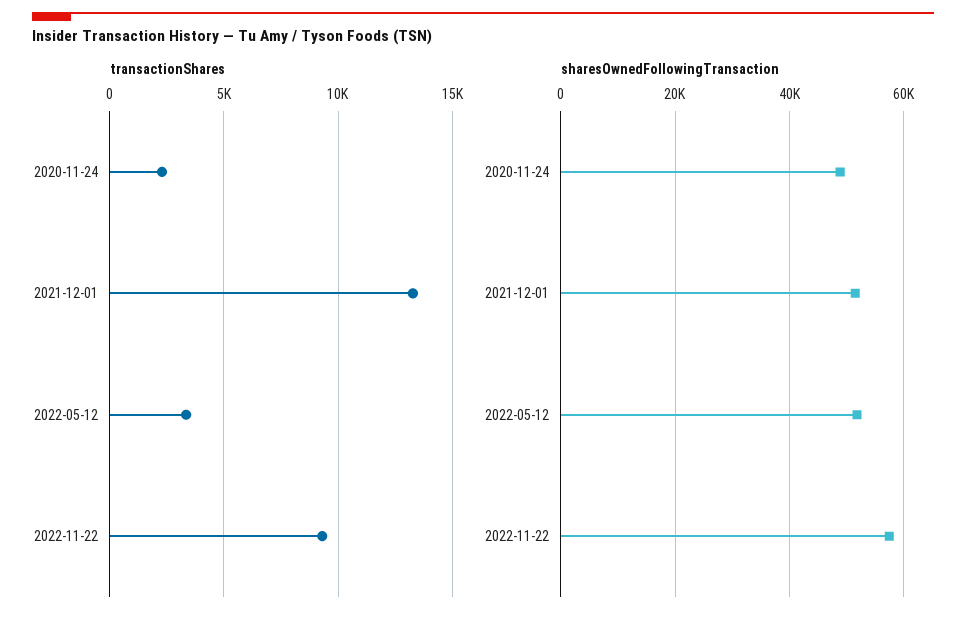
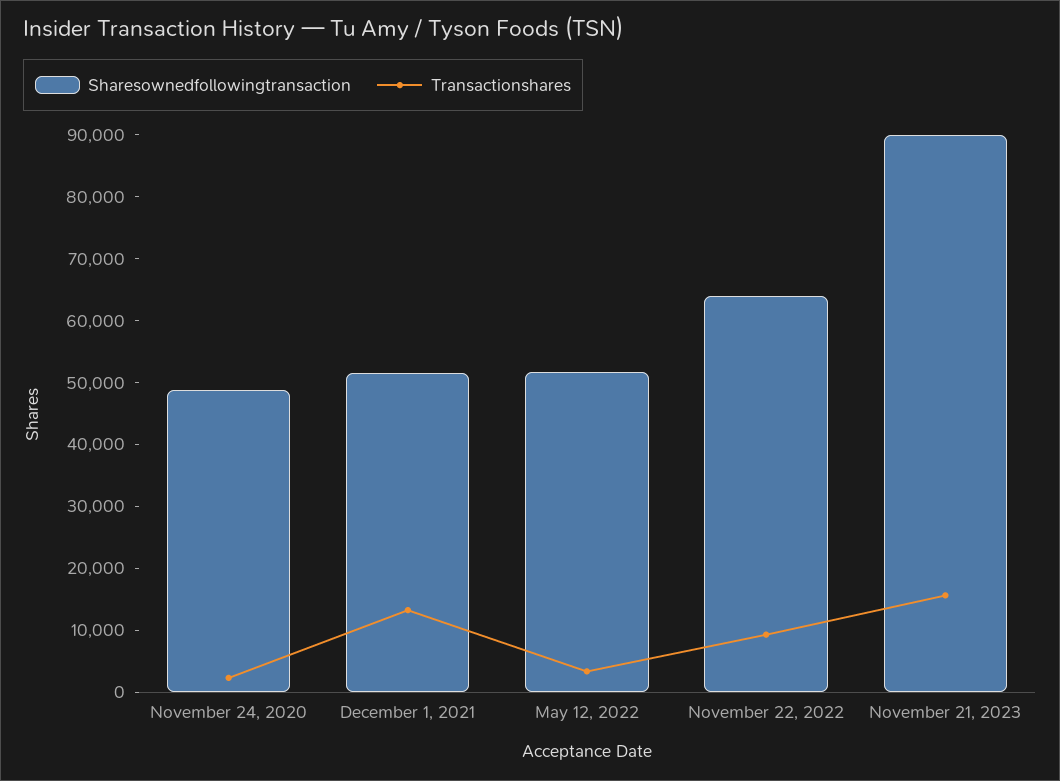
sharesOwnedFollowingTransaction, 2022-11-22: 58000 -> 64000
sharesOwnedFollowingTransaction, November 21, 2023: none -> 90000
transactionShares, November 21, 2023: none -> 16000

